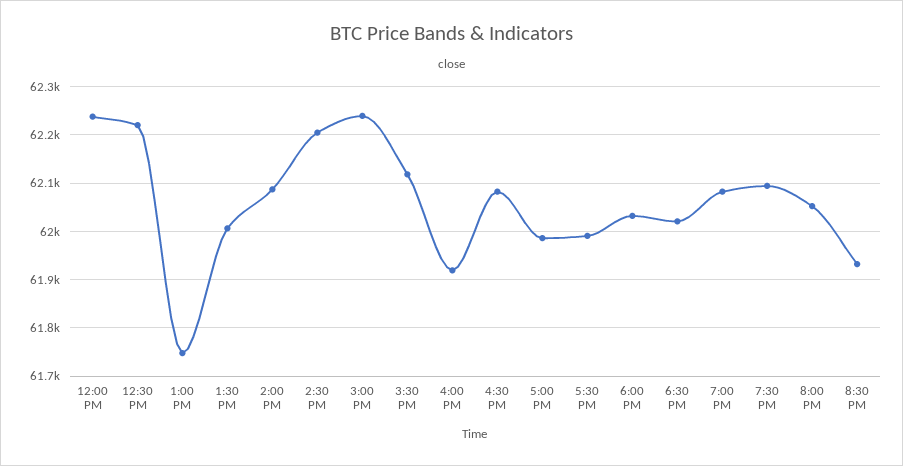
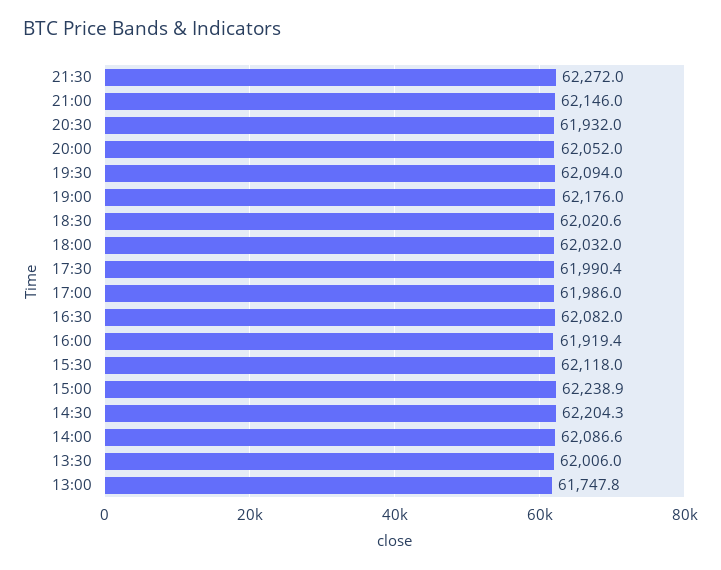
12:00 PM: 62240 -> none
12:30 PM: 62220 -> none
7:00 PM: 62080 -> 62176
21:30: none -> 62272
21:00: none -> 62146

